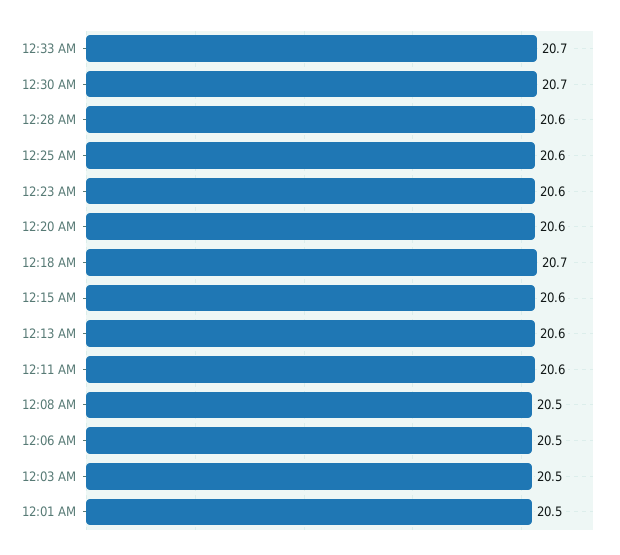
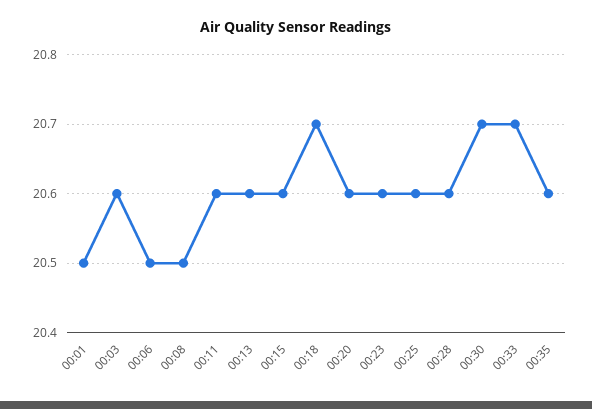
12:03 AM: 20.5 -> 20.6
00:35: none -> 20.6

